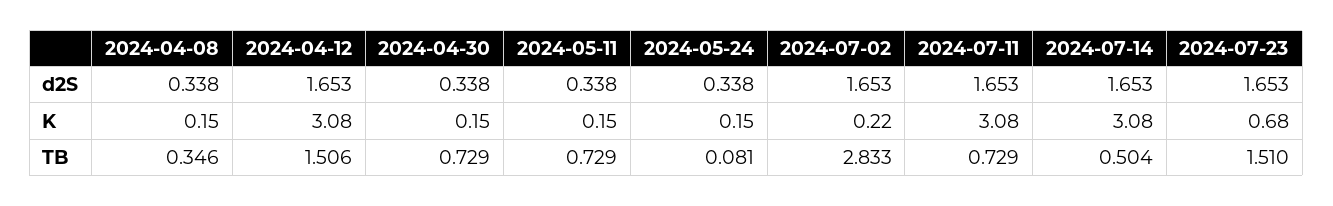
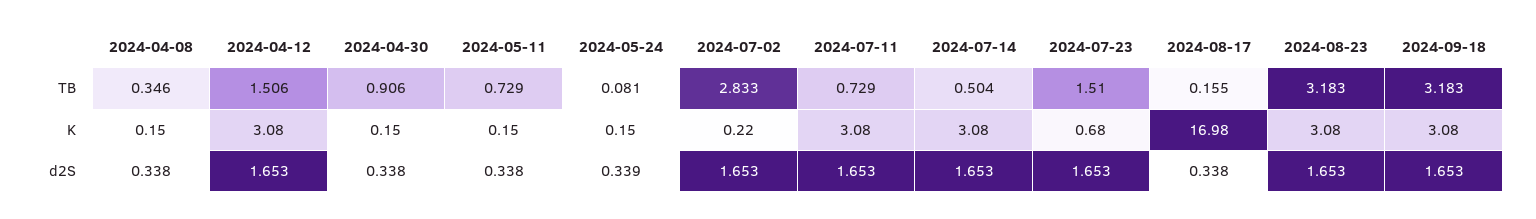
2024-05-24, d2S: 0.338 -> 0.339
2024-04-30, TB: 0.729 -> 0.906
2024-08-17, TB: none -> 0.155
2024-08-23, TB: none -> 3.183
2024-09-18, TB: none -> 3.183
2024-08-17, K: none -> 16.98
2024-08-23, K: none -> 3.08
2024-09-18, K: none -> 3.08
2024-08-17, d2S: none -> 0.338
2024-08-23, d2S: none -> 1.653
2024-09-18, d2S: none -> 1.653

